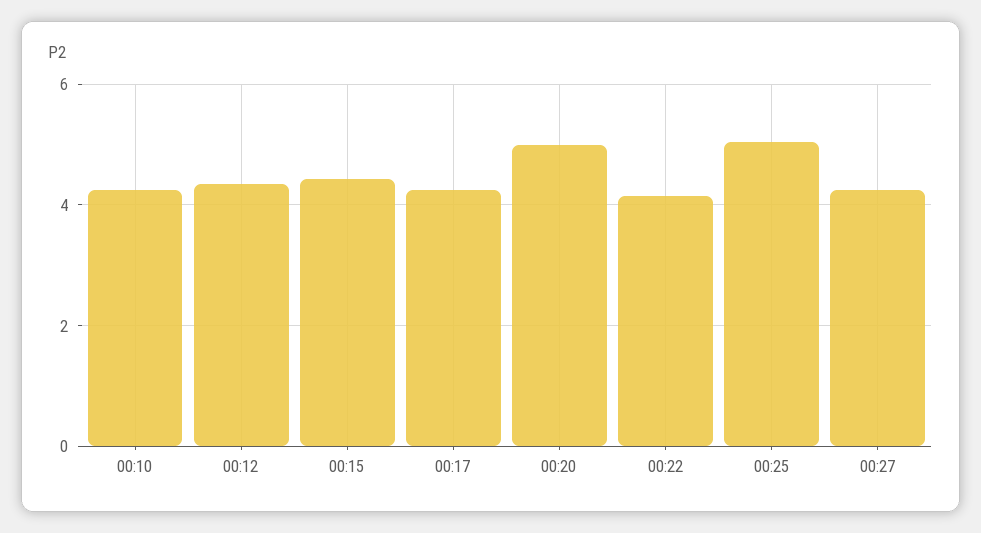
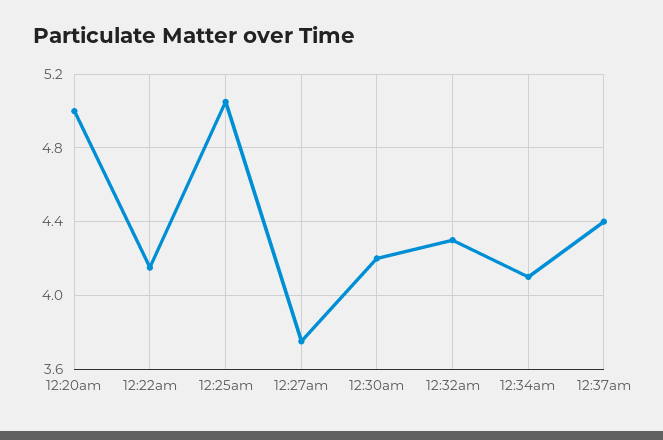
00:10: 4.2 -> none
00:12: 4.4 -> none
00:15: 4.4 -> none
00:17: 4.2 -> none
00:27: 4.2 -> 3.75
12:30am: none -> 4.2
12:32am: none -> 4.3
12:34am: none -> 4.1
12:37am: none -> 4.4

